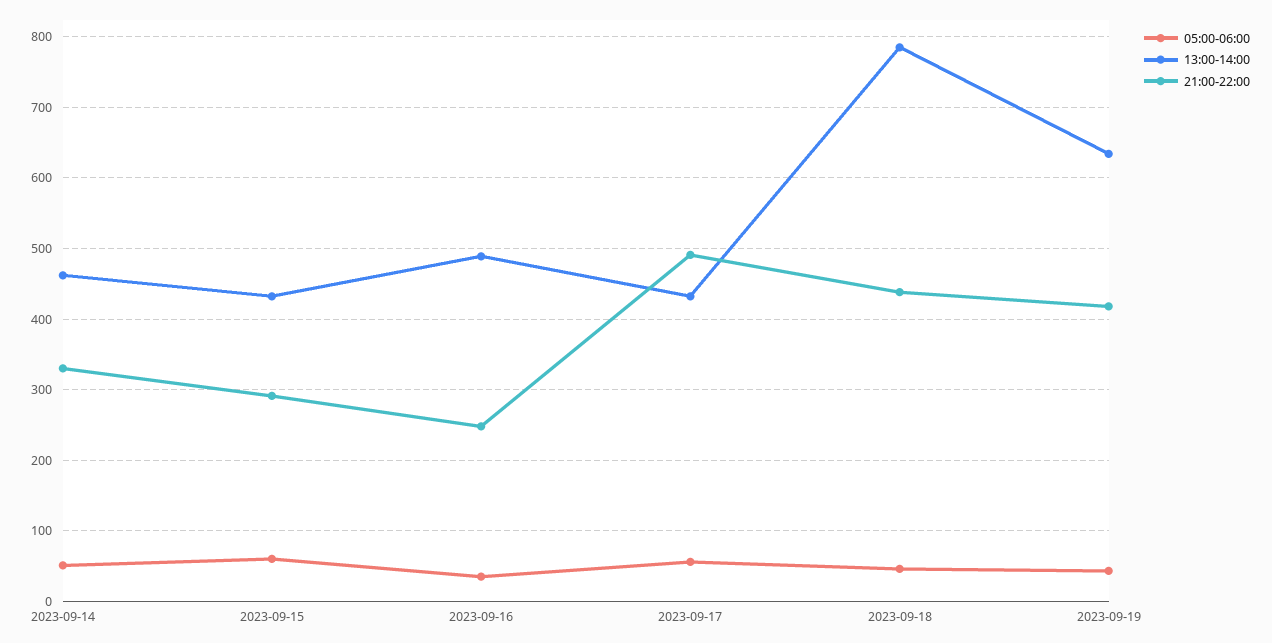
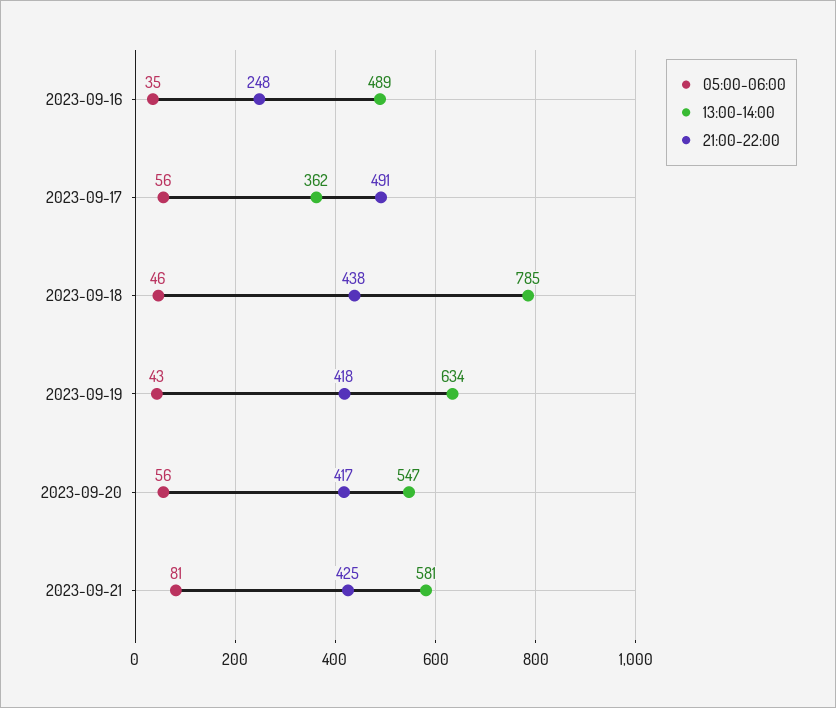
05:00-06:00, 2023-09-14: 50 -> none
13:00-14:00, 2023-09-14: 460 -> none
21:00-22:00, 2023-09-14: 330 -> none
05:00-06:00, 2023-09-15: 60 -> none
13:00-14:00, 2023-09-15: 430 -> none
21:00-22:00, 2023-09-15: 290 -> none
13:00-14:00, 2023-09-17: 430 -> 362
05:00-06:00, 2023-09-20: none -> 56
13:00-14:00, 2023-09-20: none -> 547
21:00-22:00, 2023-09-20: none -> 417
05:00-06:00, 2023-09-21: none -> 81
13:00-14:00, 2023-09-21: none -> 581
21:00-22:00, 2023-09-21: none -> 425

